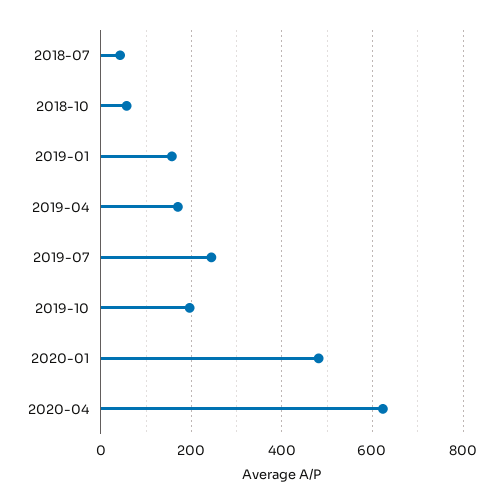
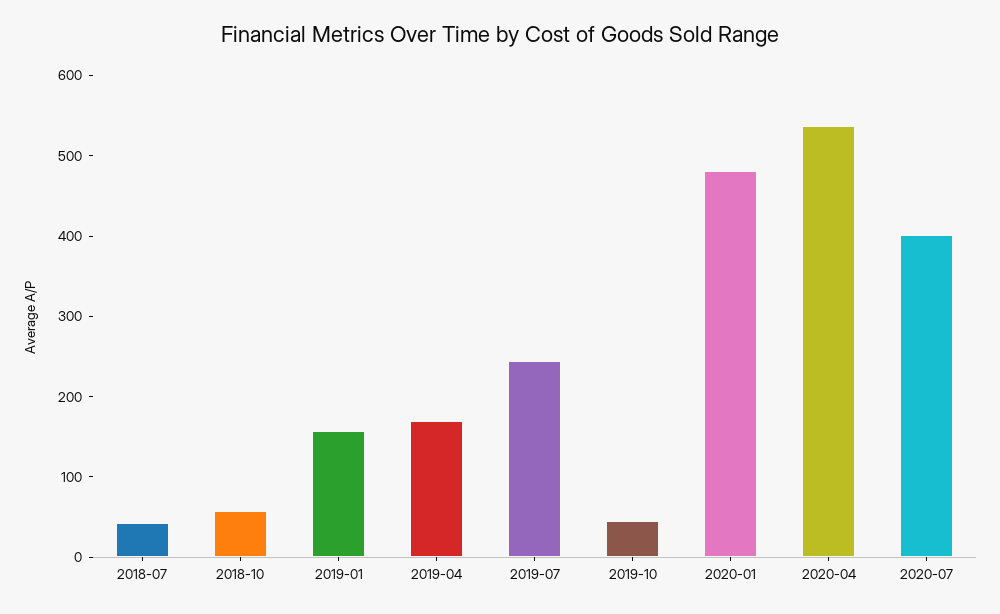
2019-10: 200 -> 40
2020-04: 620 -> 540
2020-07: none -> 400

